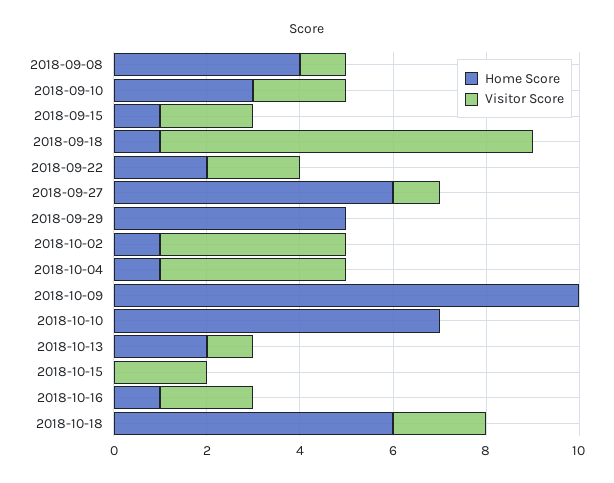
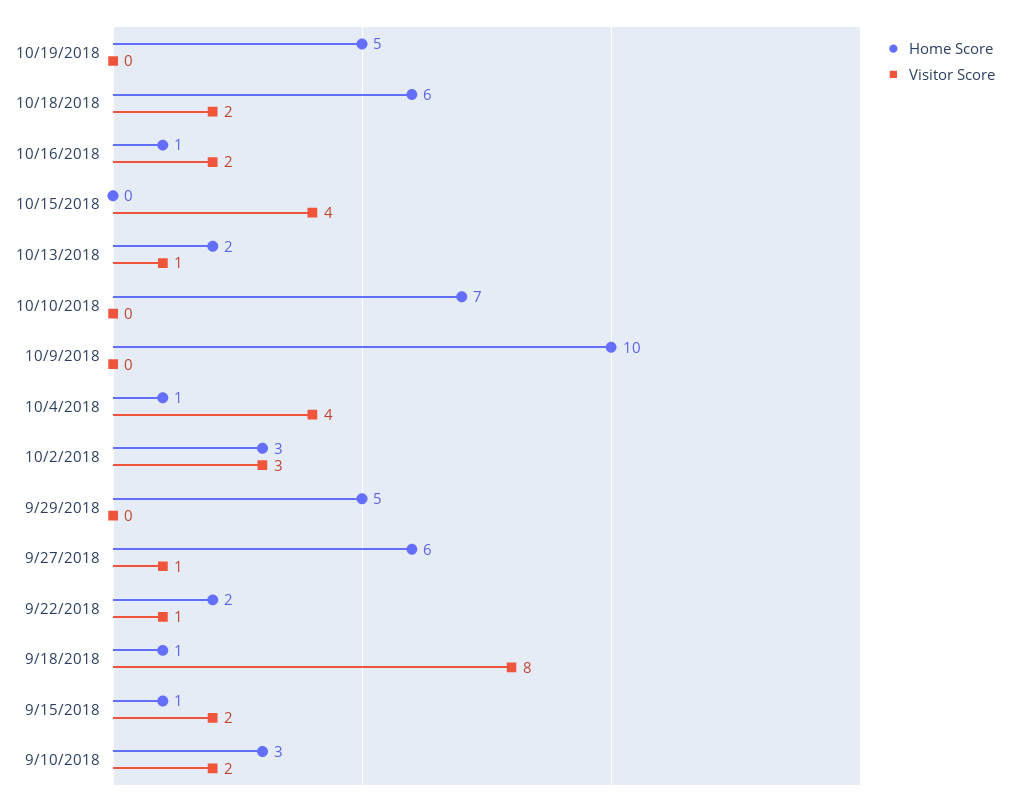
Home Score, 2018-09-08: 4 -> none
Visitor Score, 2018-09-08: 1 -> none
Visitor Score, 2018-09-22: 2 -> 1
Home Score, 2018-10-02: 1 -> 3
Visitor Score, 2018-10-02: 4 -> 3
Visitor Score, 2018-10-15: 2 -> 4
Home Score, 10/19/2018: none -> 5
Visitor Score, 10/19/2018: none -> 0

